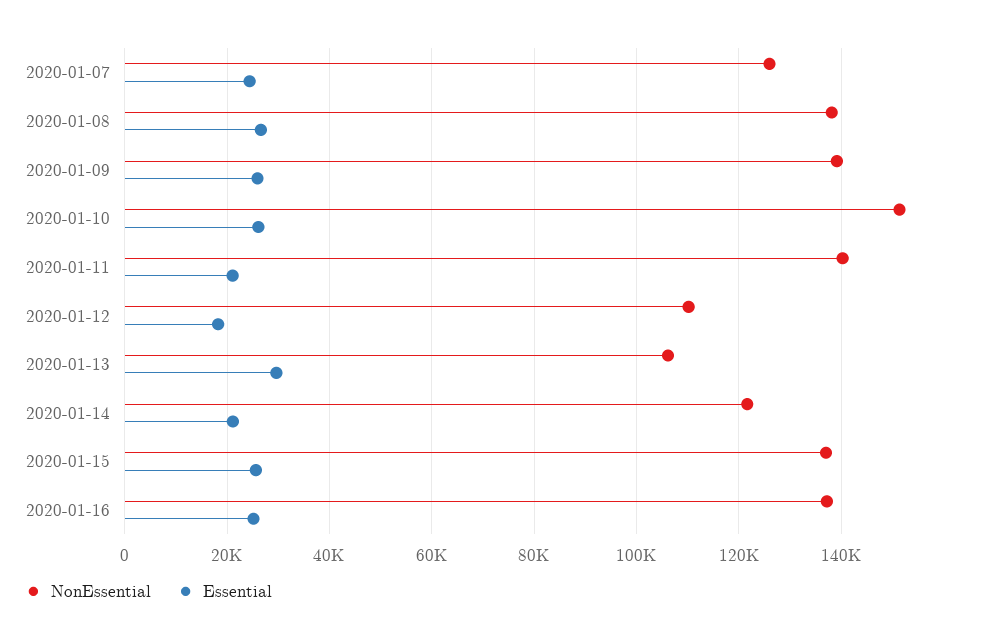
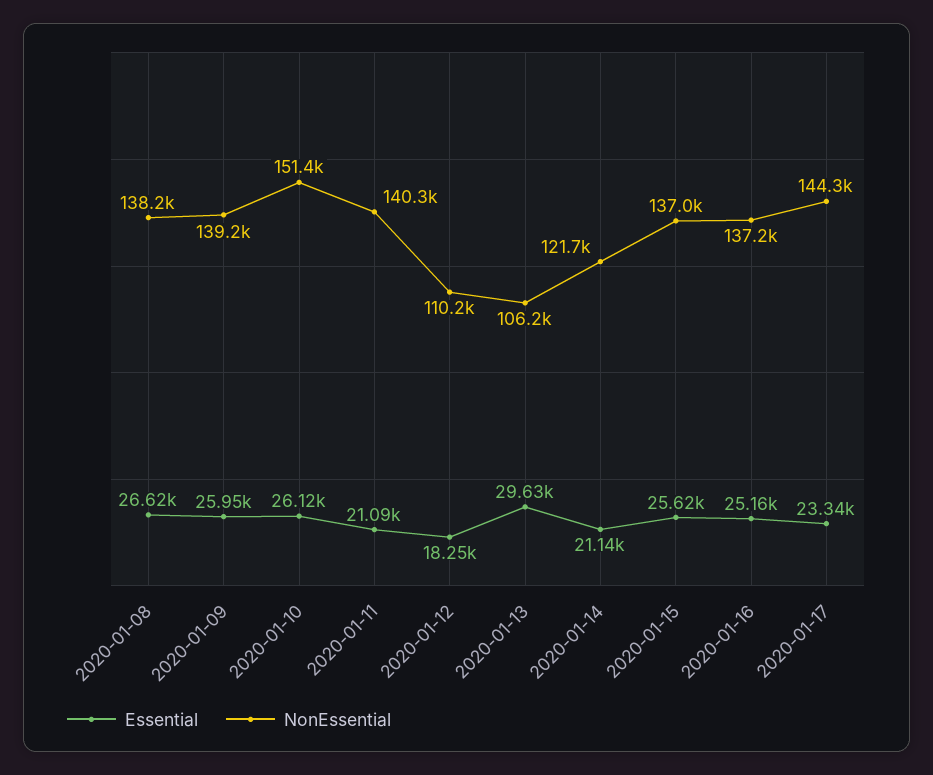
NonEssential, 2020-01-07: 126000 -> none
Essential, 2020-01-07: 24000 -> none
Essential, 2020-01-17: none -> 23340
NonEssential, 2020-01-17: none -> 144300

